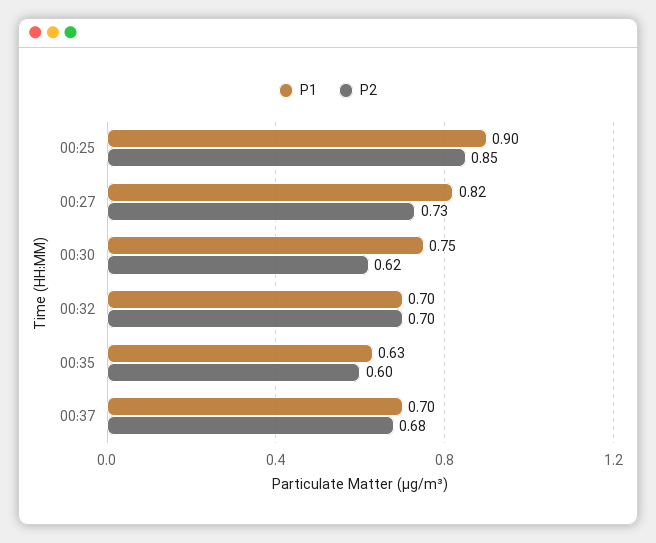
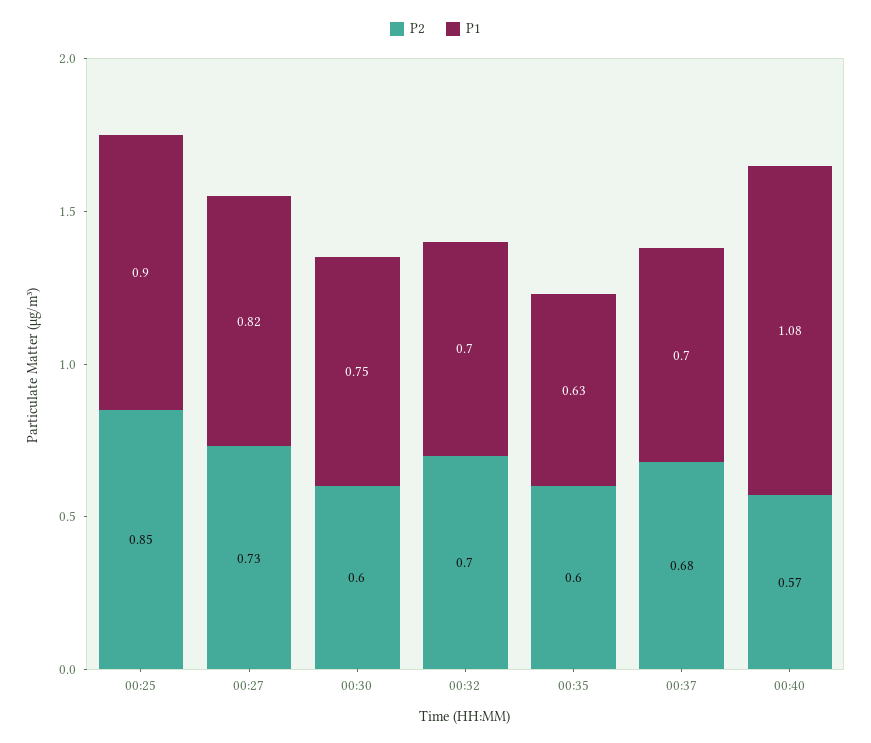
P2, 00:30: 0.62 -> 0.6
P2, 00:40: none -> 0.57
P1, 00:40: none -> 1.08

